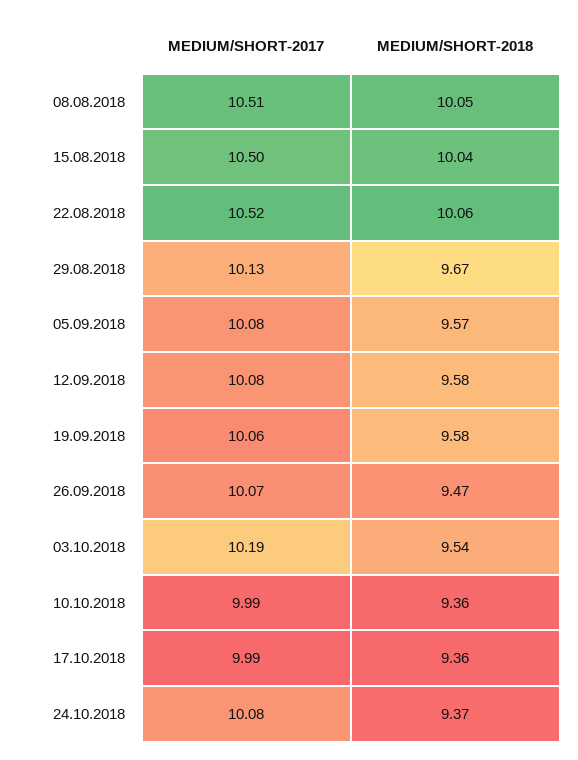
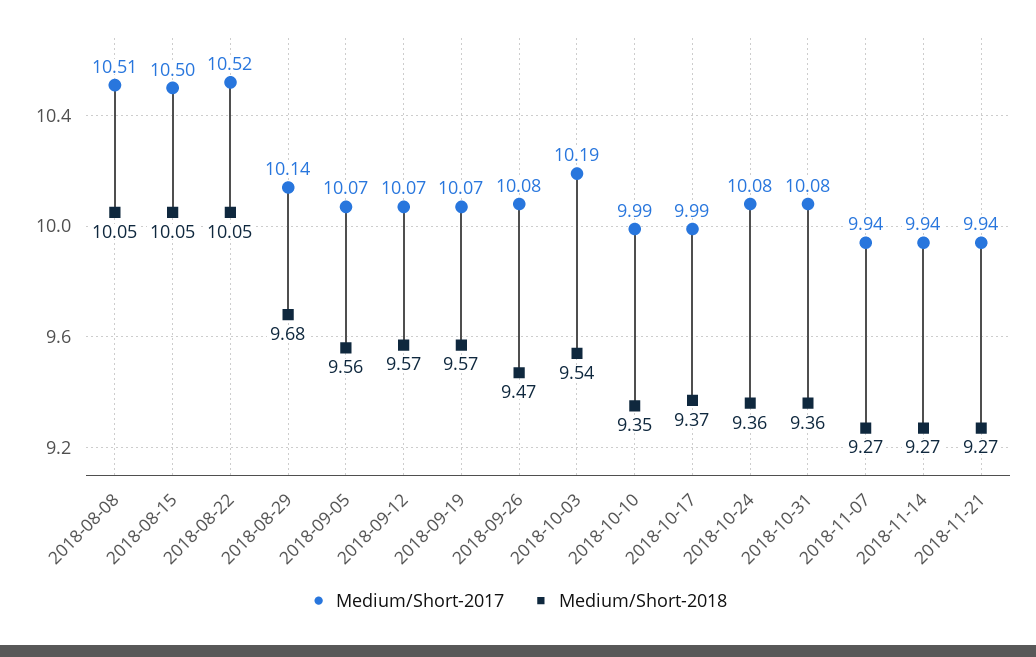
MEDIUM/SHORT-2018, 15.08.2018: 10.04 -> 10.05
MEDIUM/SHORT-2018, 22.08.2018: 10.06 -> 10.05
MEDIUM/SHORT-2017, 29.08.2018: 10.13 -> 10.14
MEDIUM/SHORT-2018, 29.08.2018: 9.67 -> 9.68
MEDIUM/SHORT-2017, 05.09.2018: 10.08 -> 10.07
MEDIUM/SHORT-2018, 05.09.2018: 9.57 -> 9.56
MEDIUM/SHORT-2017, 12.09.2018: 10.08 -> 10.07
MEDIUM/SHORT-2018, 12.09.2018: 9.58 -> 9.57
MEDIUM/SHORT-2017, 19.09.2018: 10.06 -> 10.07
MEDIUM/SHORT-2018, 19.09.2018: 9.58 -> 9.57
MEDIUM/SHORT-2017, 26.09.2018: 10.07 -> 10.08
MEDIUM/SHORT-2018, 10.10.2018: 9.36 -> 9.35
MEDIUM/SHORT-2018, 17.10.2018: 9.36 -> 9.37
MEDIUM/SHORT-2018, 24.10.2018: 9.37 -> 9.36
MEDIUM/SHORT-2017, 2018-10-31: none -> 10.08
MEDIUM/SHORT-2018, 2018-10-31: none -> 9.36
MEDIUM/SHORT-2017, 2018-11-07: none -> 9.94
MEDIUM/SHORT-2018, 2018-11-07: none -> 9.27
MEDIUM/SHORT-2017, 2018-11-14: none -> 9.94
MEDIUM/SHORT-2018, 2018-11-14: none -> 9.27
MEDIUM/SHORT-2017, 2018-11-21: none -> 9.94
MEDIUM/SHORT-2018, 2018-11-21: none -> 9.27

